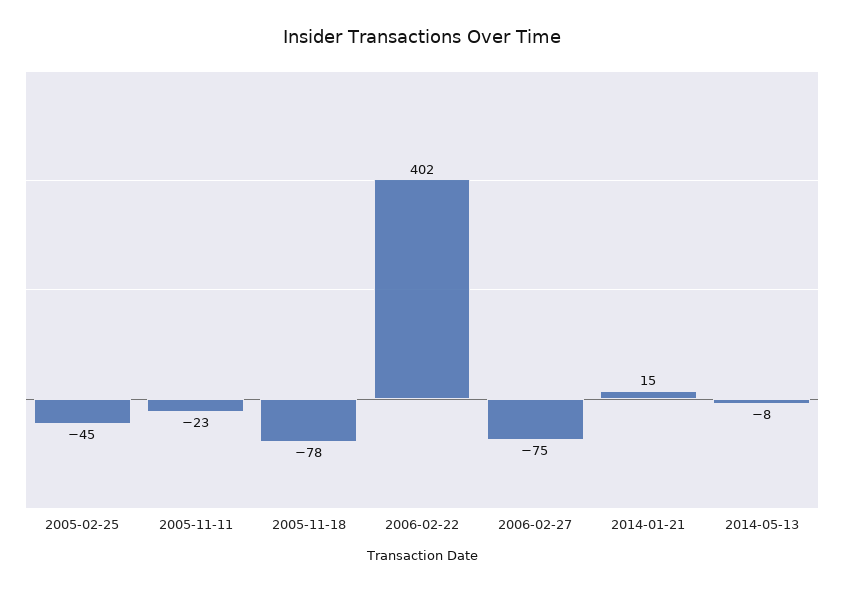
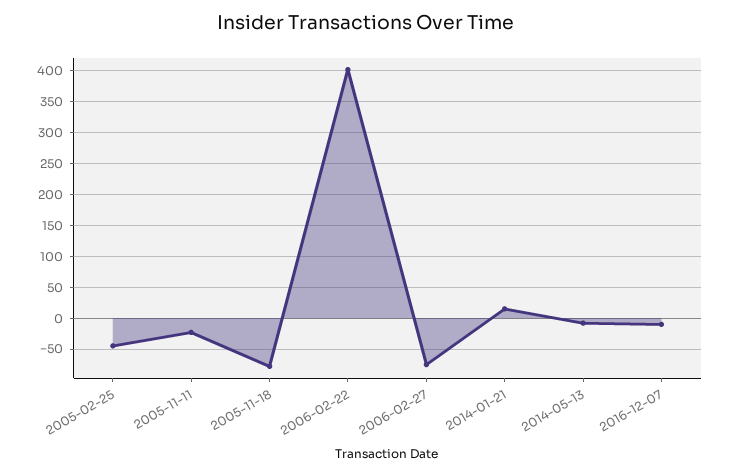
2016-12-07: none -> -10

